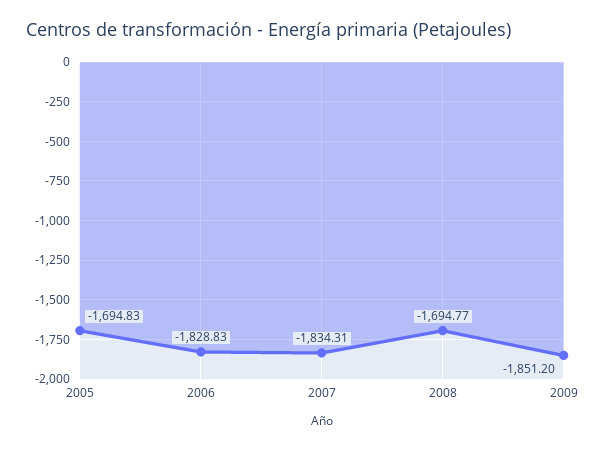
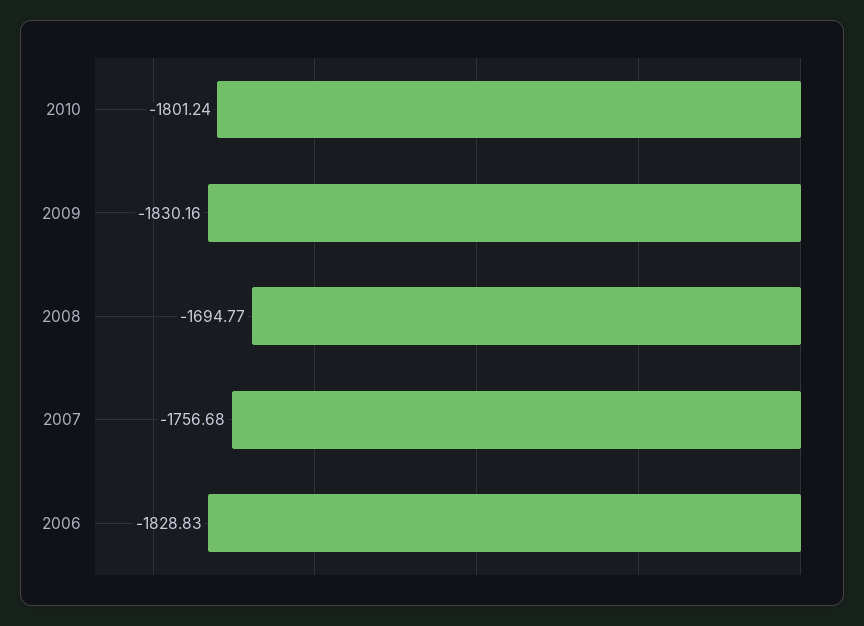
2005: -1694.83 -> none
2007: -1834.31 -> -1756.68
2009: -1851.2 -> -1830.16
2010: none -> -1801.24

